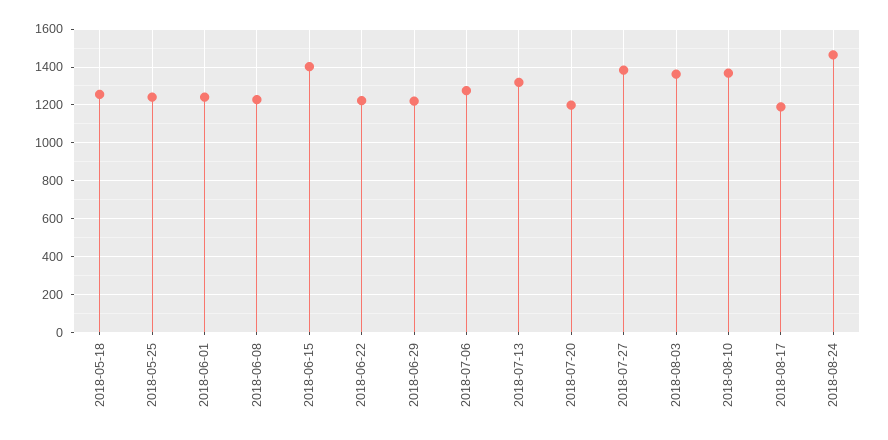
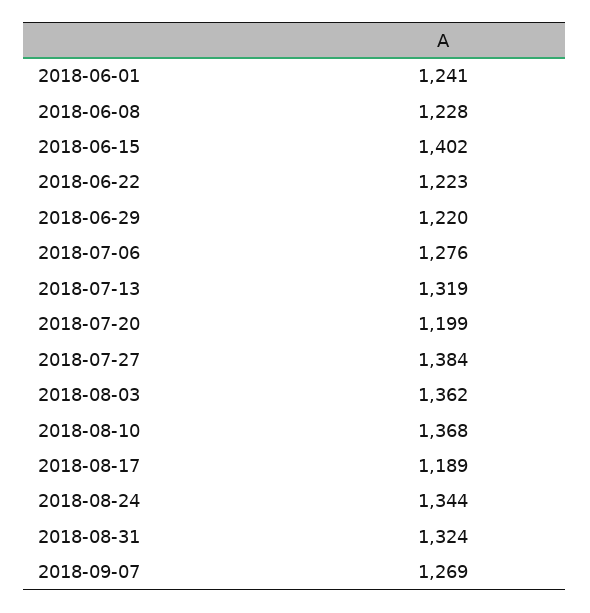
2018-05-18: 1250 -> none
2018-05-25: 1250 -> none
2018-08-24: 1450 -> 1344
2018-08-31: none -> 1324
2018-09-07: none -> 1269

